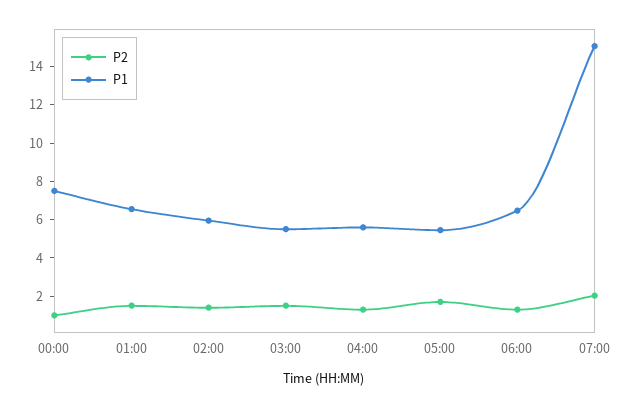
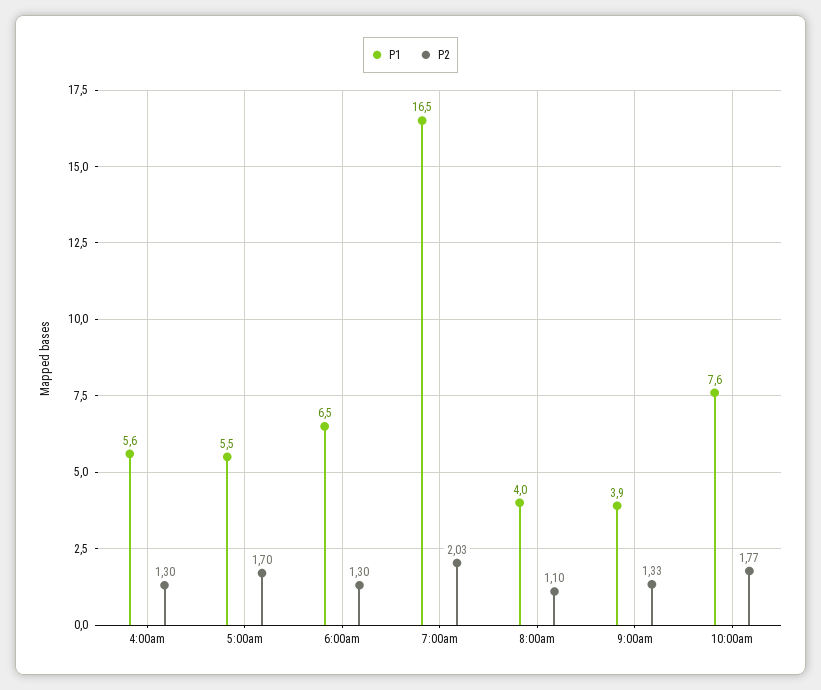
P2, 00:00: 1 -> none
P1, 00:00: 7.5 -> none
P2, 01:00: 1.5 -> none
P1, 01:00: 6.5 -> none
P2, 02:00: 1.5 -> none
P1, 02:00: 6 -> none
P2, 03:00: 1.5 -> none
P1, 03:00: 5.5 -> none
P1, 07:00: 15 -> 16.5
P1, 8:00am: none -> 4
P2, 8:00am: none -> 1.1
P1, 9:00am: none -> 3.9
P2, 9:00am: none -> 1.33
P1, 10:00am: none -> 7.6
P2, 10:00am: none -> 1.77

